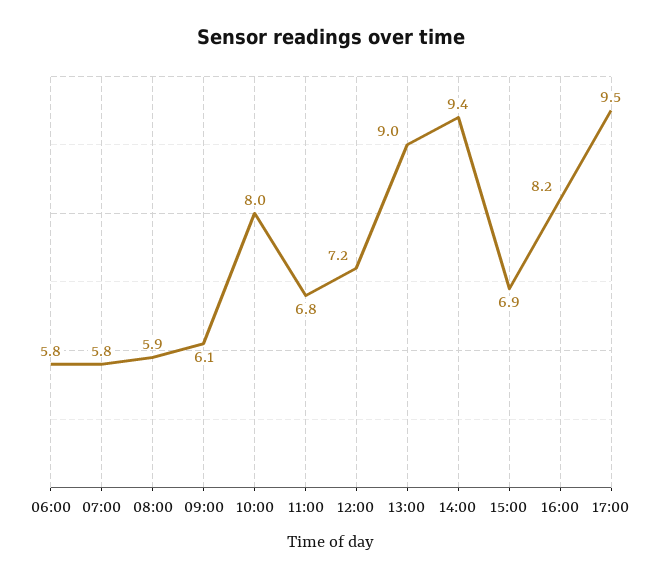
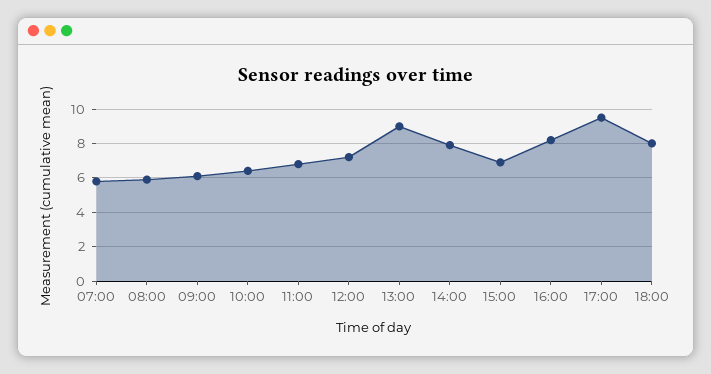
06:00: 5.8 -> none
10:00: 8 -> 6.5
14:00: 9.4 -> 8
18:00: none -> 8

